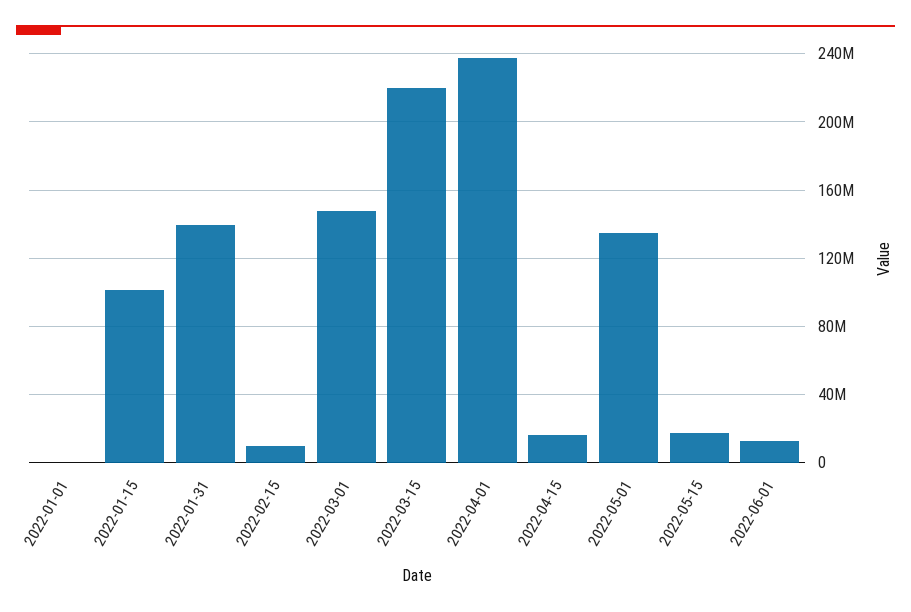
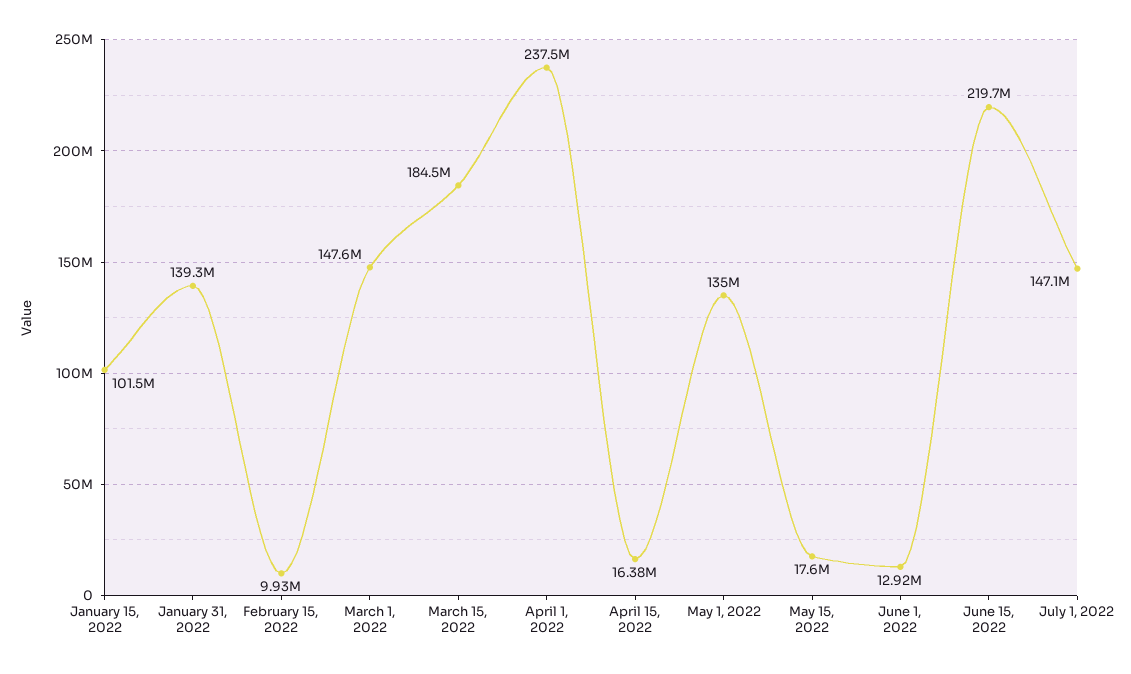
2022-01-01: 0 -> none
2022-03-15: 220000000 -> 184500000
June 15, 2022: none -> 219700000
July 1, 2022: none -> 147100000

